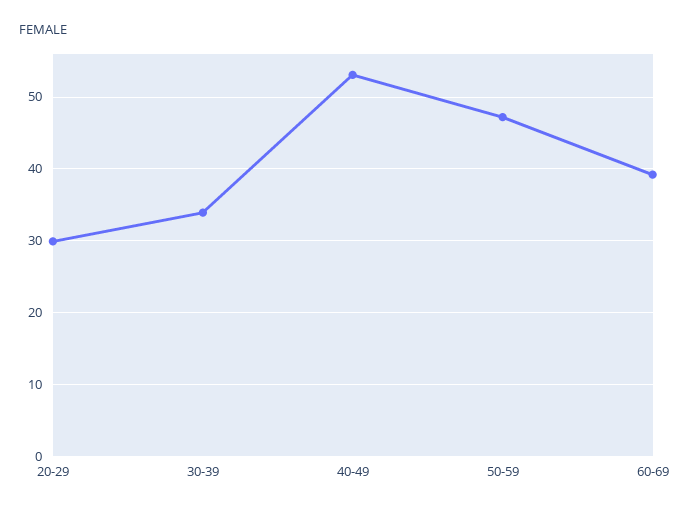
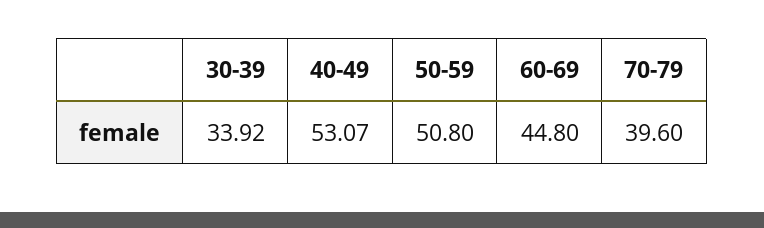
20-29: 30 -> none
50-59: 47 -> 50.8
60-69: 39 -> 44.8
70-79: none -> 39.6

